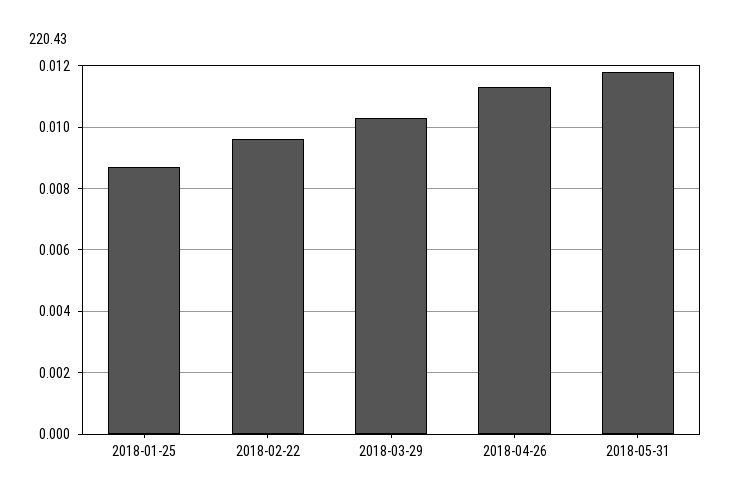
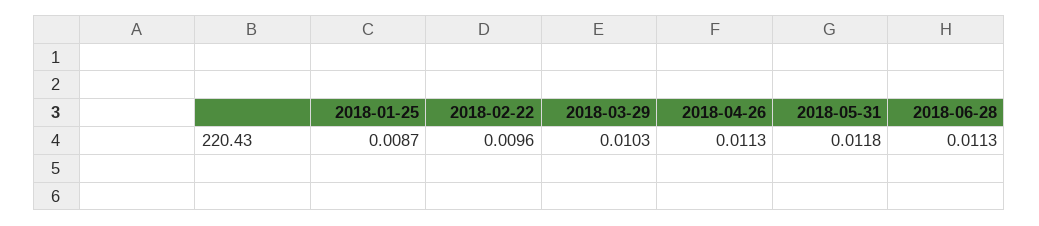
2018-06-28: none -> 0.0113

